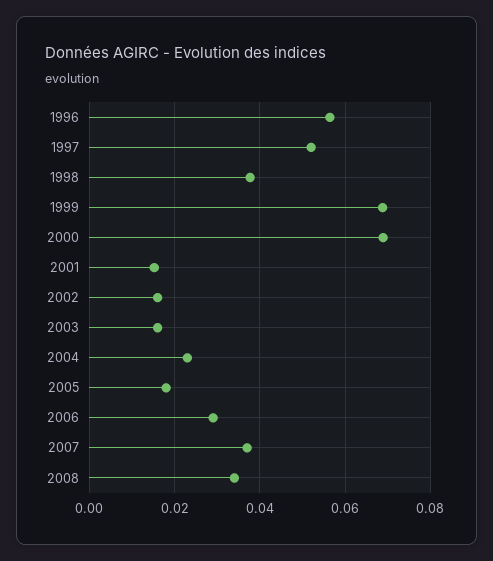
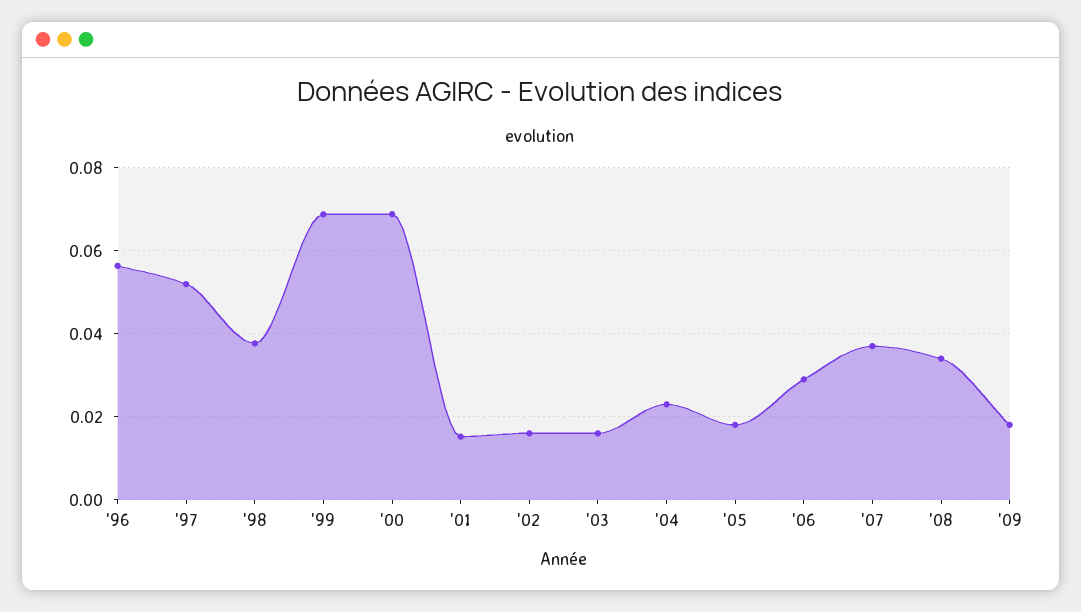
'09: none -> 0.018

